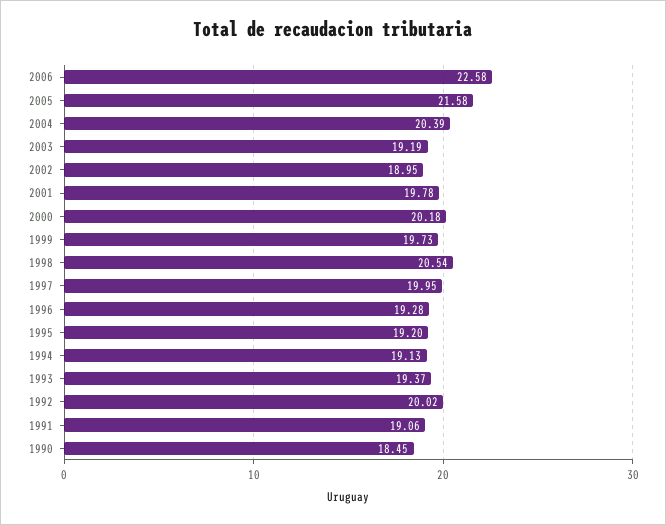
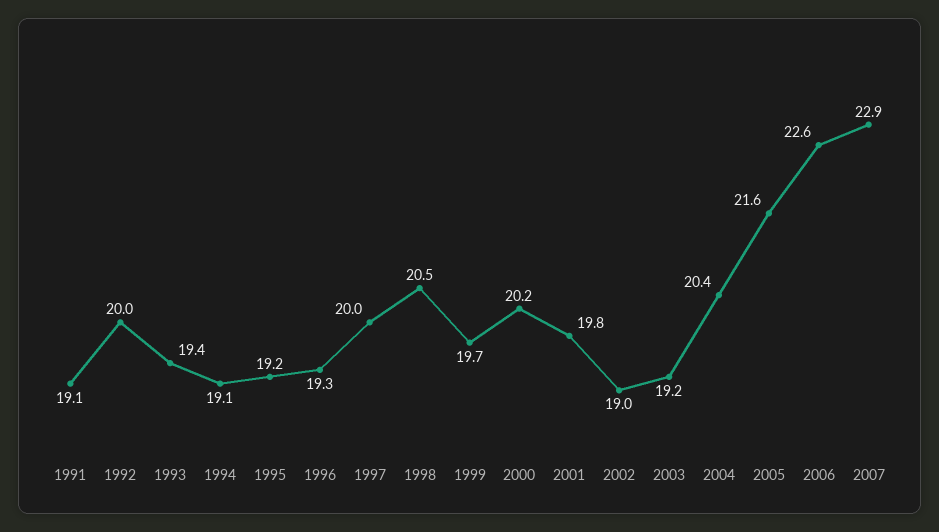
1990: 18.45 -> none
2007: none -> 22.9

